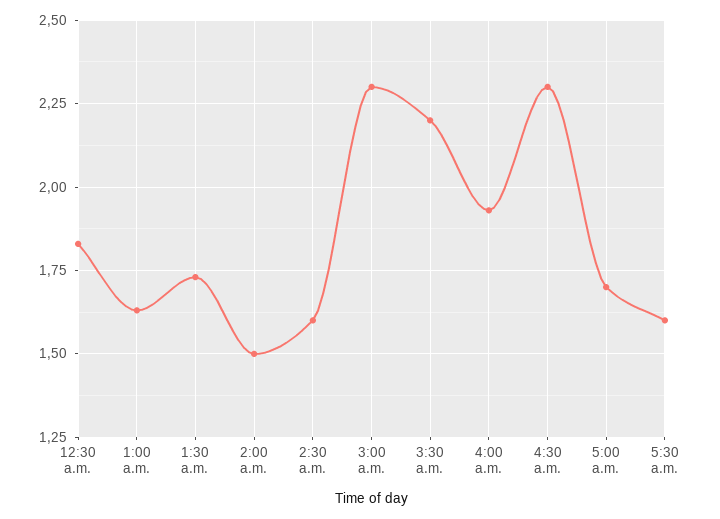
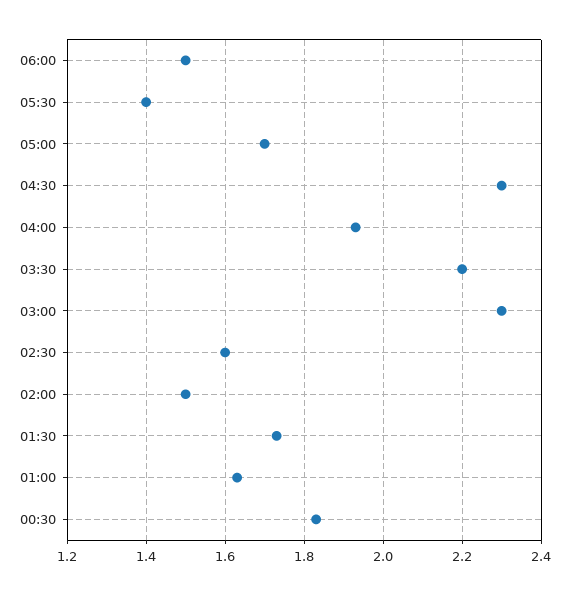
5:30 a.m.: 1.6 -> 1.4
06:00: none -> 1.5

